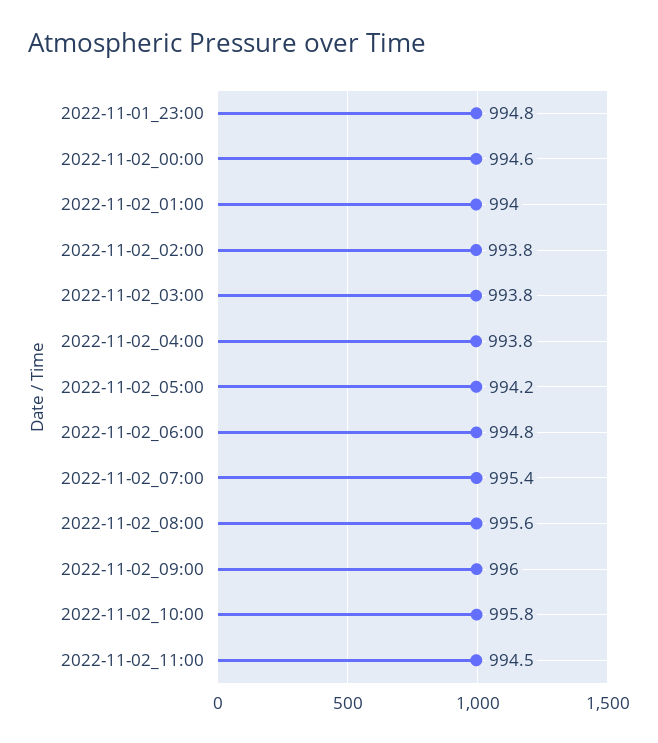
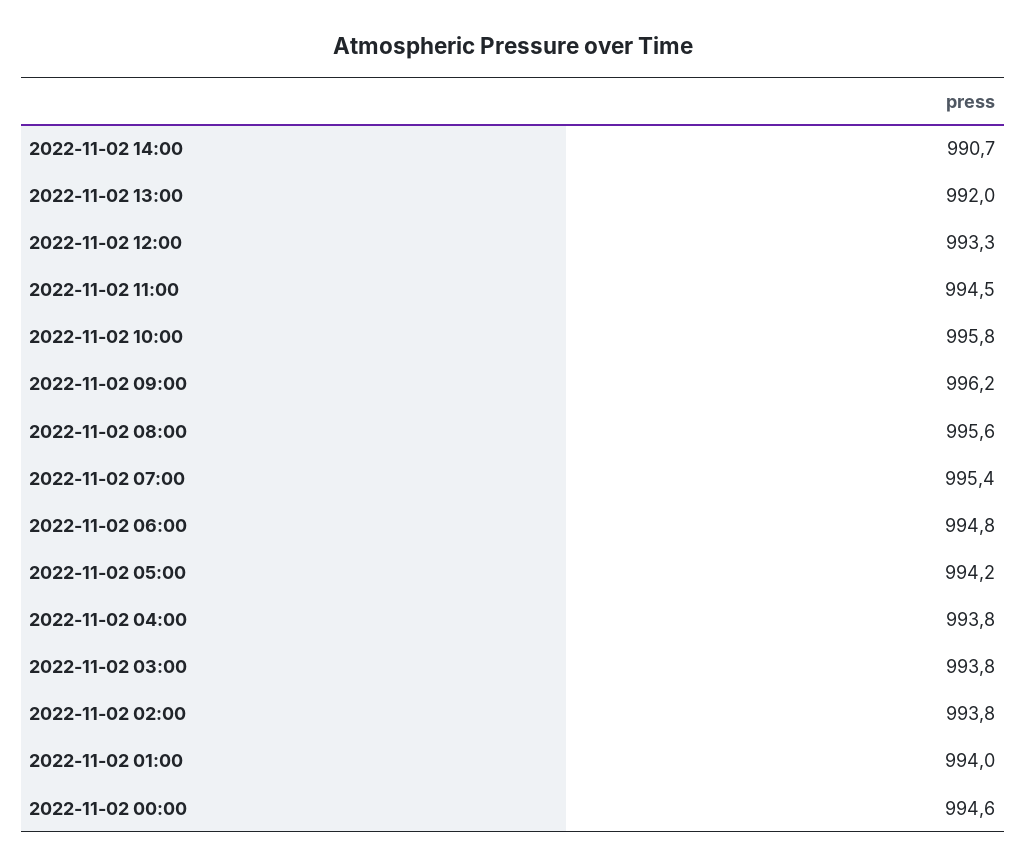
2022-11-01_23:00: 994.8 -> none
2022-11-02_09:00: 996 -> 996.2
2022-11-02 14:00: none -> 990.7
2022-11-02 13:00: none -> 992
2022-11-02 12:00: none -> 993.3

